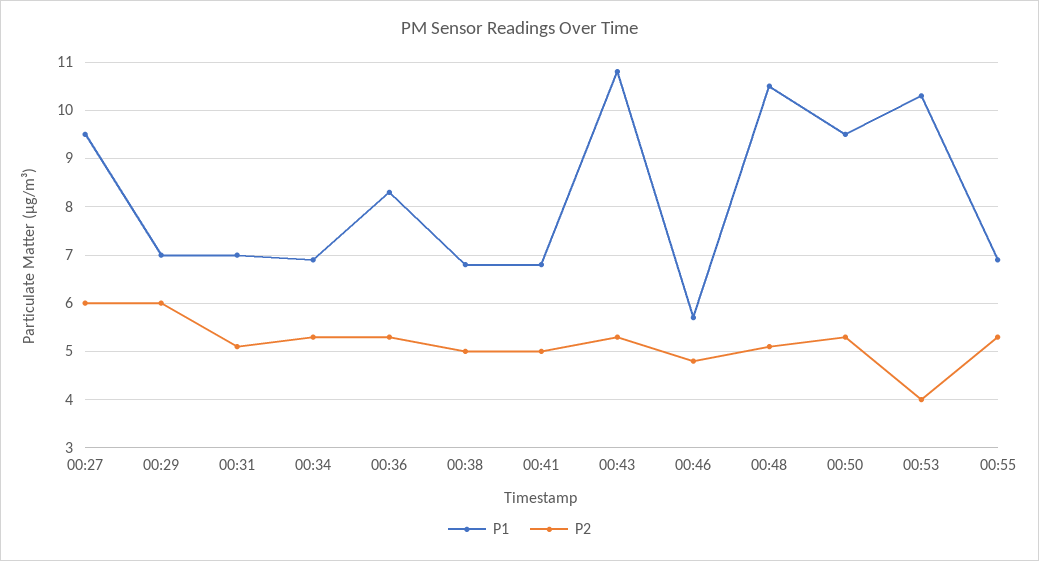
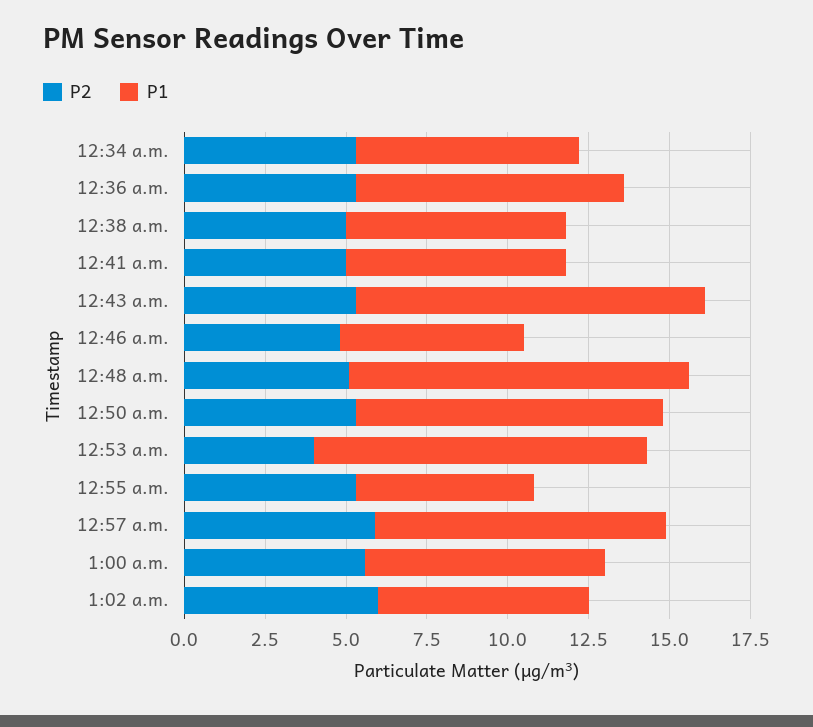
P1, 00:27: 9.5 -> none
P2, 00:27: 6 -> none
P1, 00:29: 7 -> none
P2, 00:29: 6 -> none
P1, 00:31: 7 -> none
P2, 00:31: 5 -> none
P1, 00:55: 7 -> 5.5
P2, 12:57 a.m.: none -> 6
P1, 12:57 a.m.: none -> 9
P2, 1:00 a.m.: none -> 5.5
P1, 1:00 a.m.: none -> 7.5
P2, 1:02 a.m.: none -> 6
P1, 1:02 a.m.: none -> 6.5

